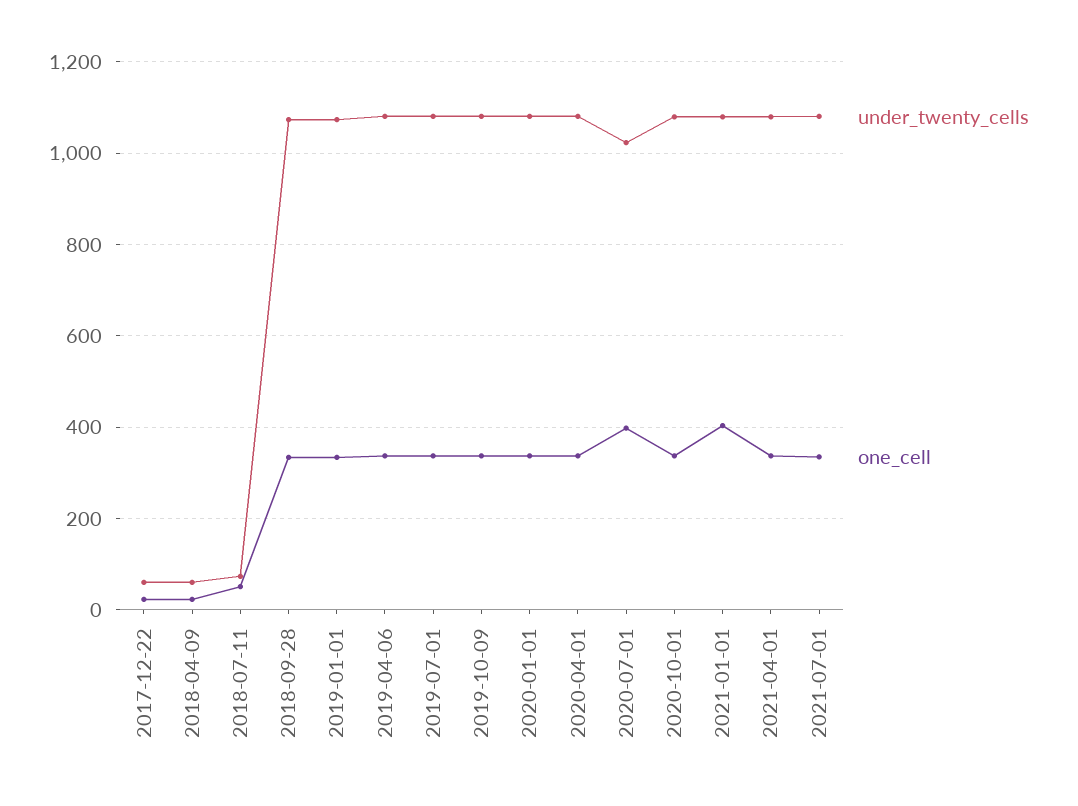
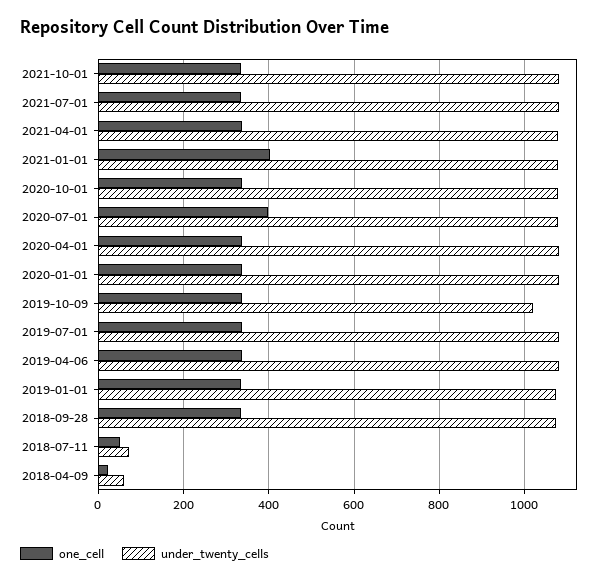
under_twenty_cells, 2017-12-22: 60 -> none
one_cell, 2017-12-22: 20 -> none
under_twenty_cells, 2019-10-09: 1080 -> 1020
under_twenty_cells, 2020-07-01: 1020 -> 1080
one_cell, 2021-10-01: none -> 340
under_twenty_cells, 2021-10-01: none -> 1080

